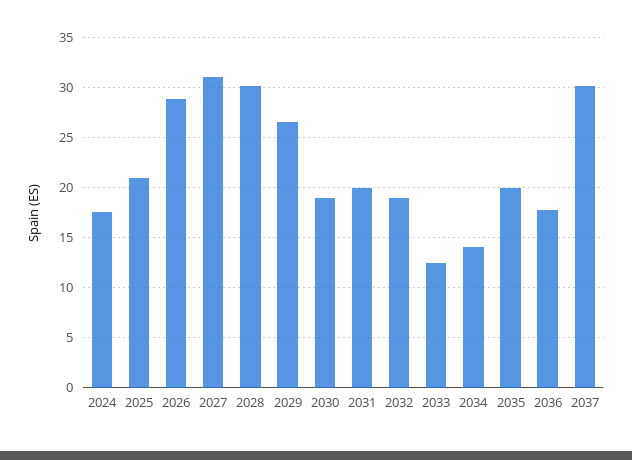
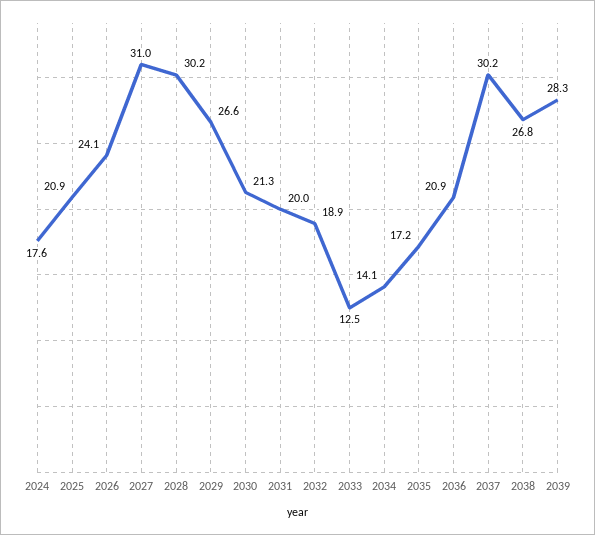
2026: 29 -> 24.1
2030: 19 -> 21.3
2035: 20 -> 17.2
2036: 18 -> 20.9
2038: none -> 26.8
2039: none -> 28.3

